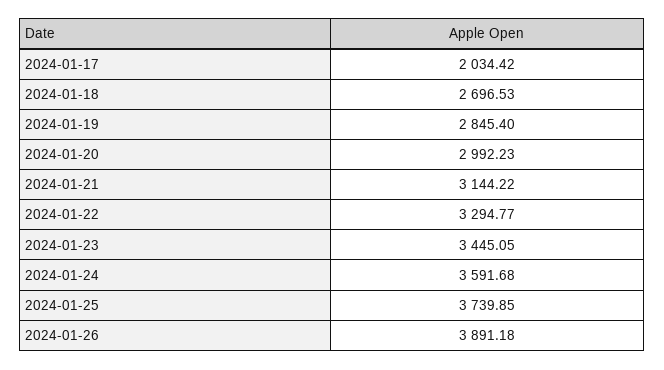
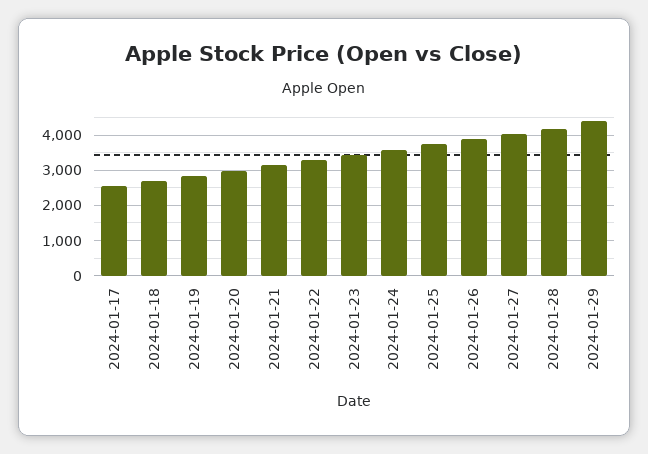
2024-01-17: 2034.42 -> 2600
2024-01-27: none -> 4000
2024-01-28: none -> 4200
2024-01-29: none -> 4400

